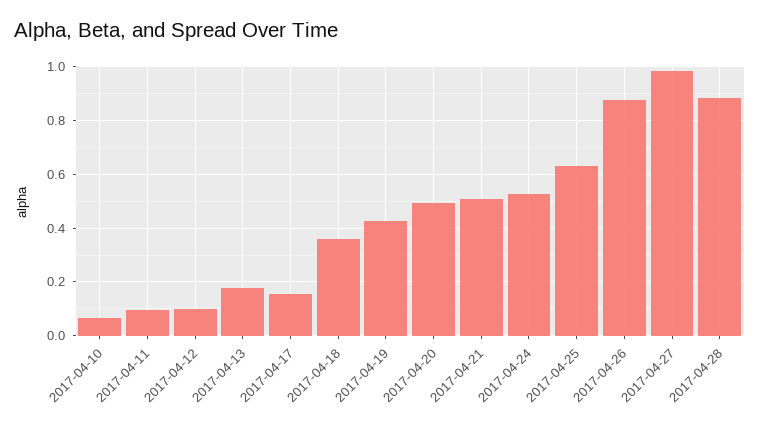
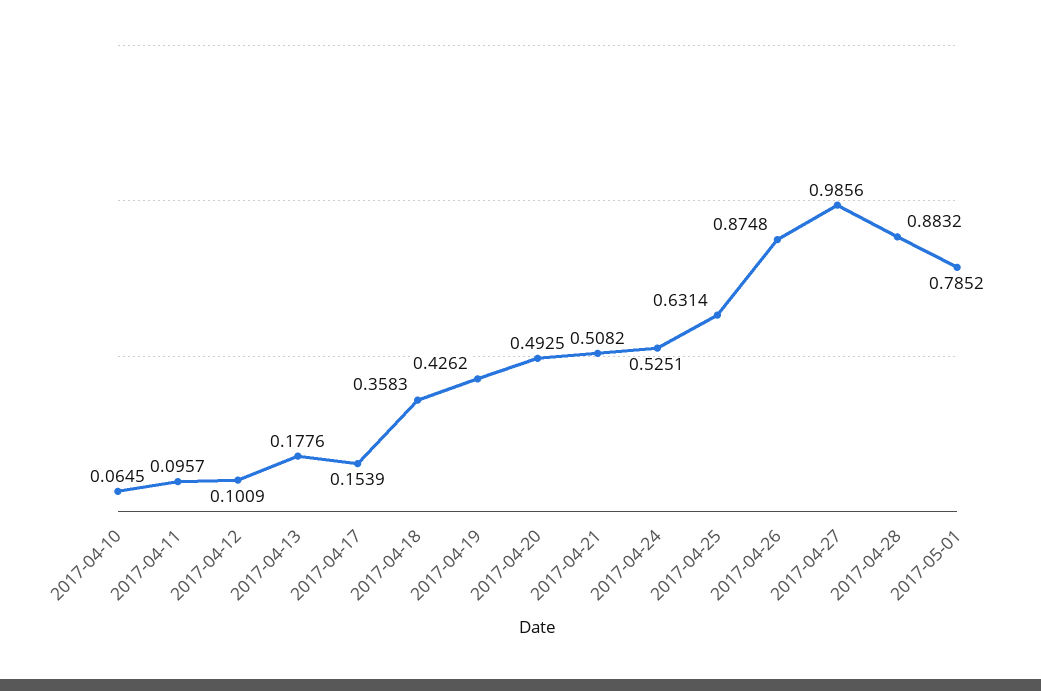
2017-05-01: none -> 0.7852

